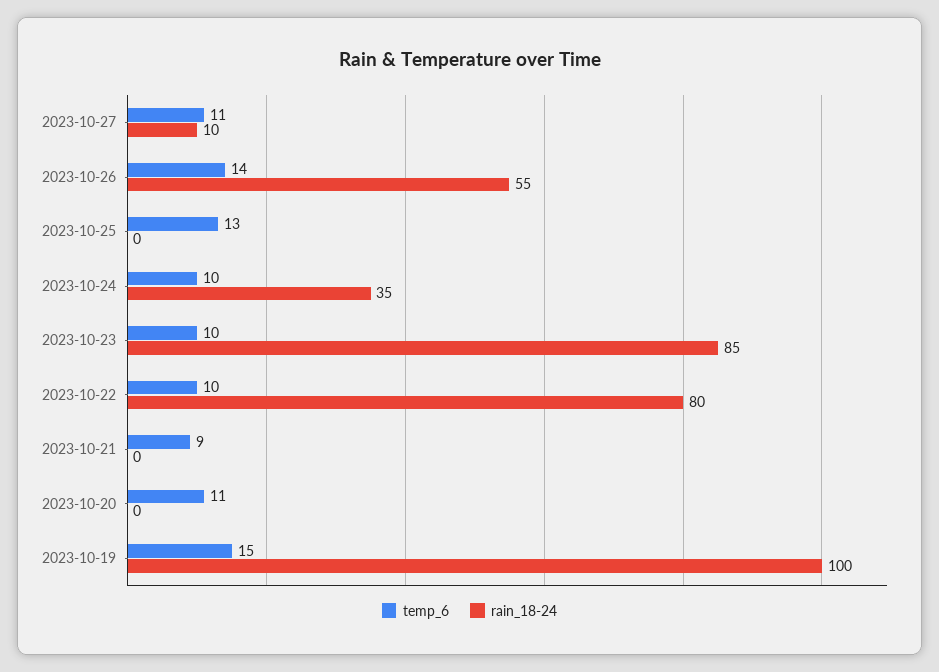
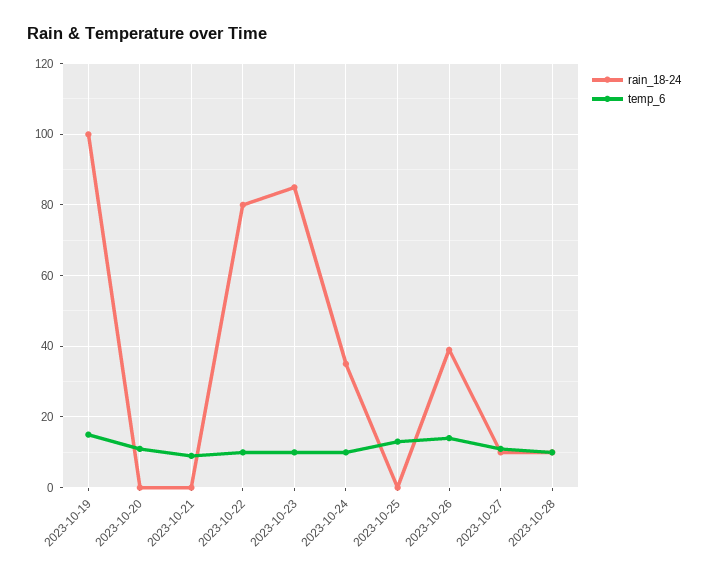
rain_18-24, 2023-10-26: 55 -> 40
rain_18-24, 2023-10-28: none -> 10
temp_6, 2023-10-28: none -> 10

